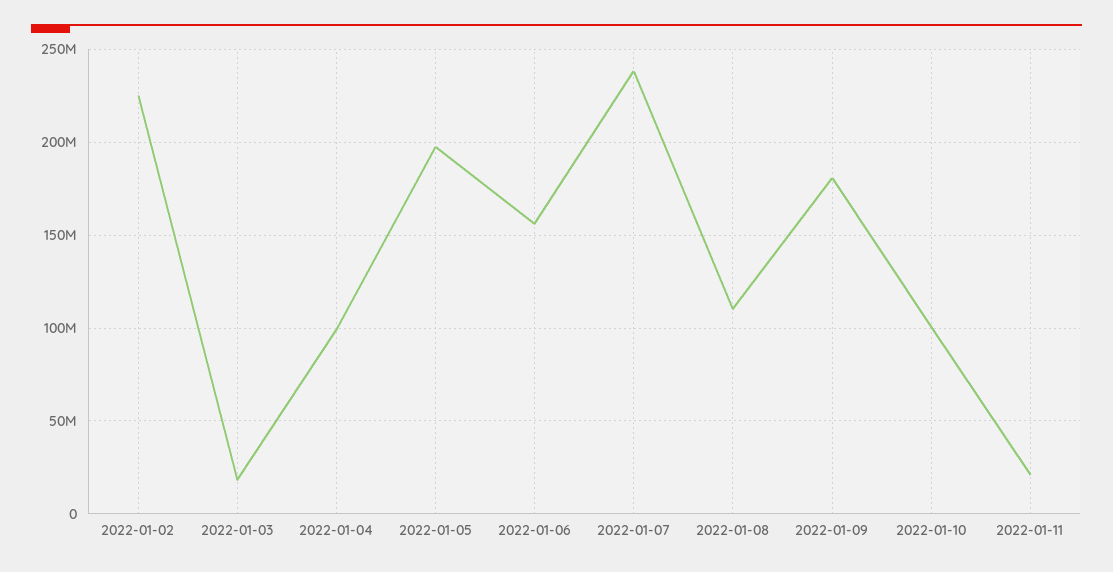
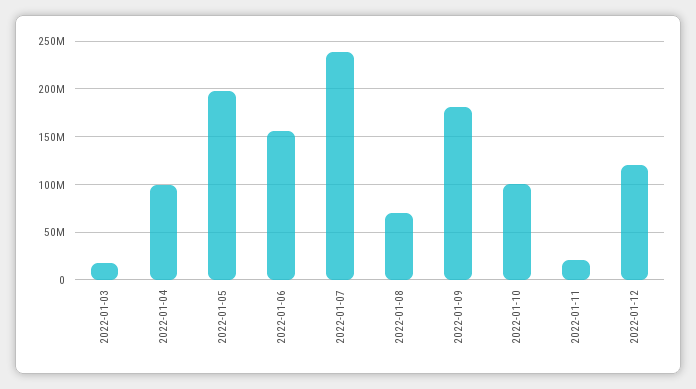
2022-01-02: 225000000 -> none
2022-01-08: 110000000 -> 70000000
2022-01-12: none -> 120000000

